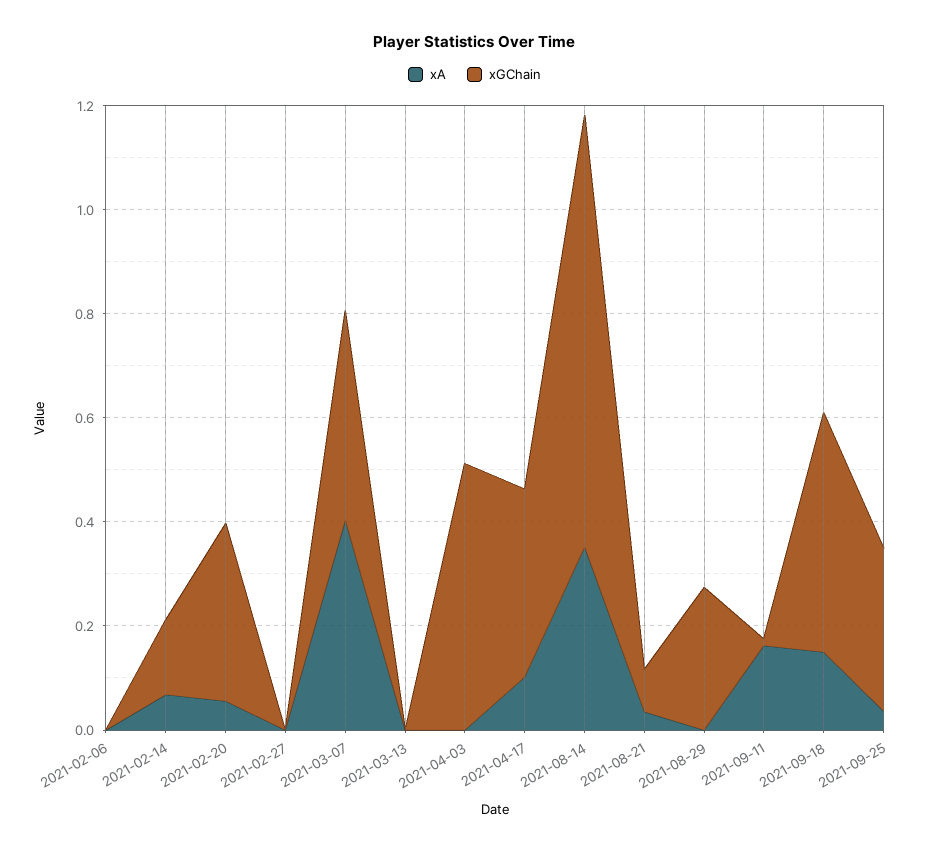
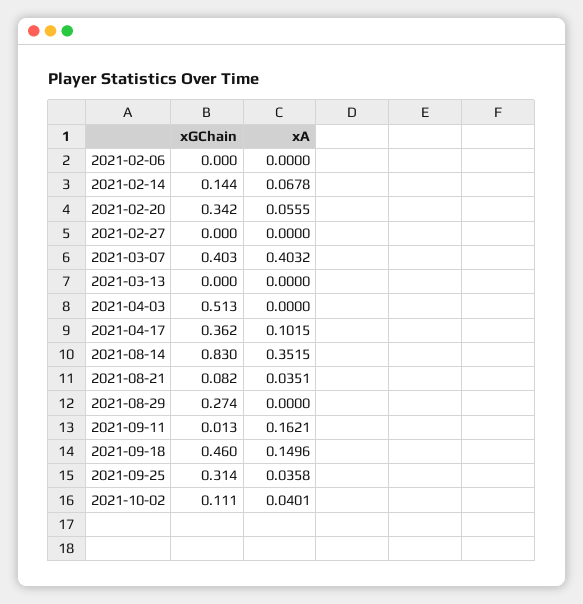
xGChain, 2021-10-02: none -> 0.111
xA, 2021-10-02: none -> 0.0401

